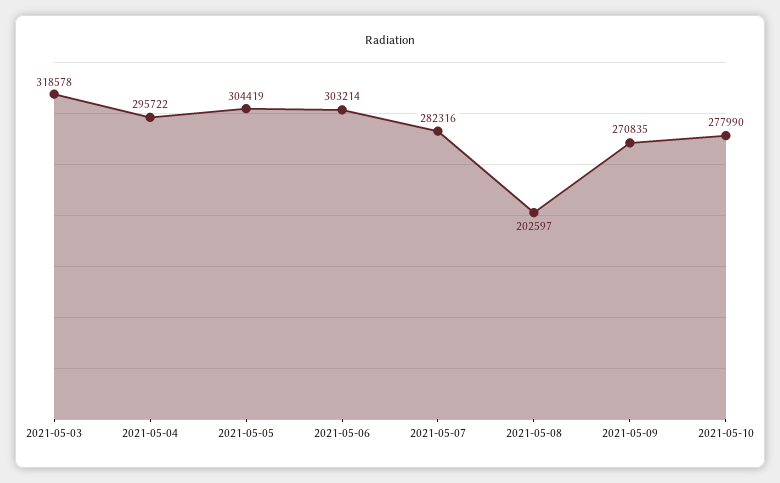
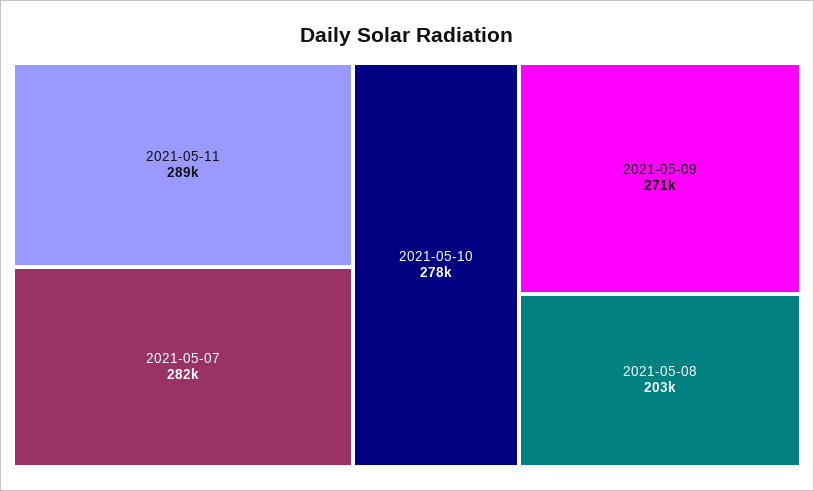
2021-05-03: 318578 -> none
2021-05-04: 295722 -> none
2021-05-05: 304419 -> none
2021-05-06: 303214 -> none
2021-05-11: none -> 289000

